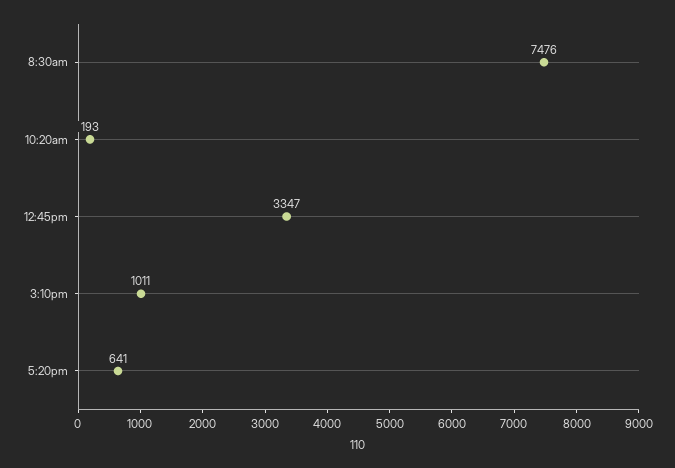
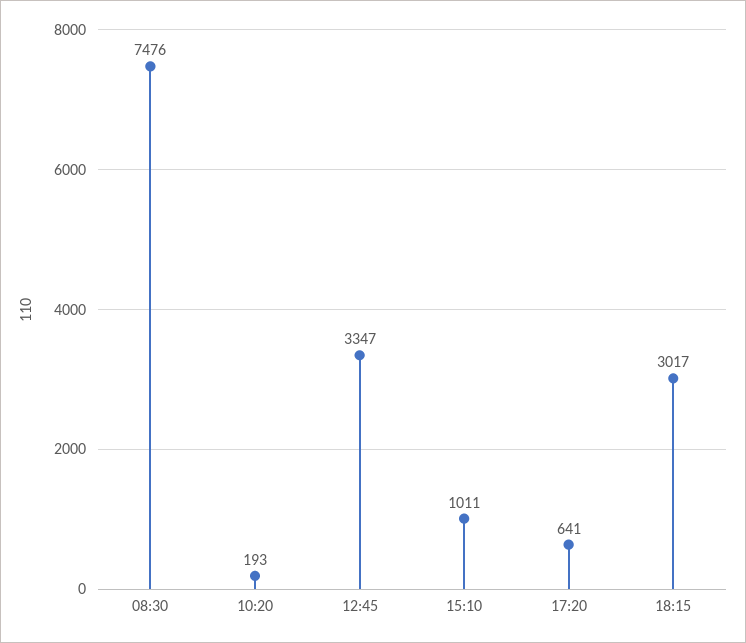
18:15: none -> 3017

